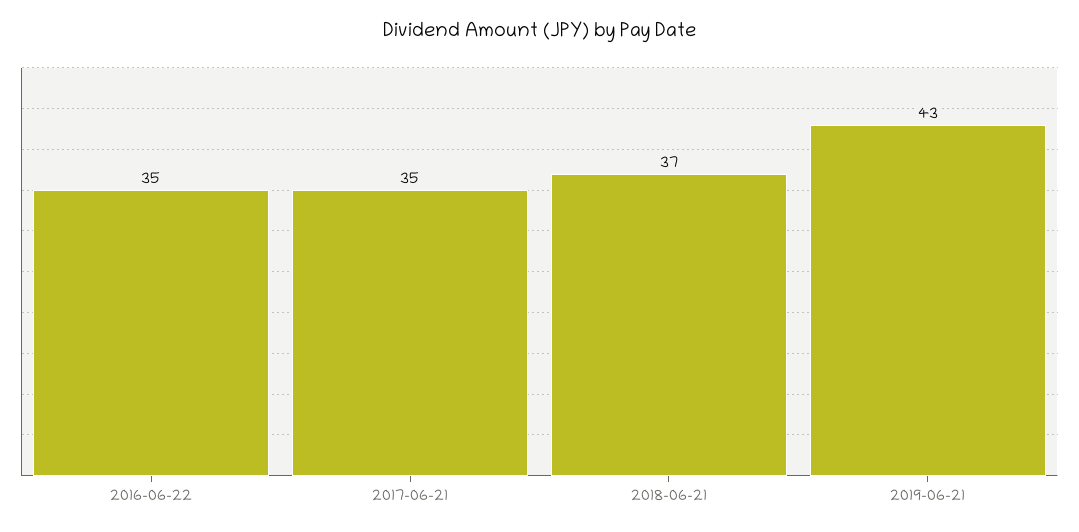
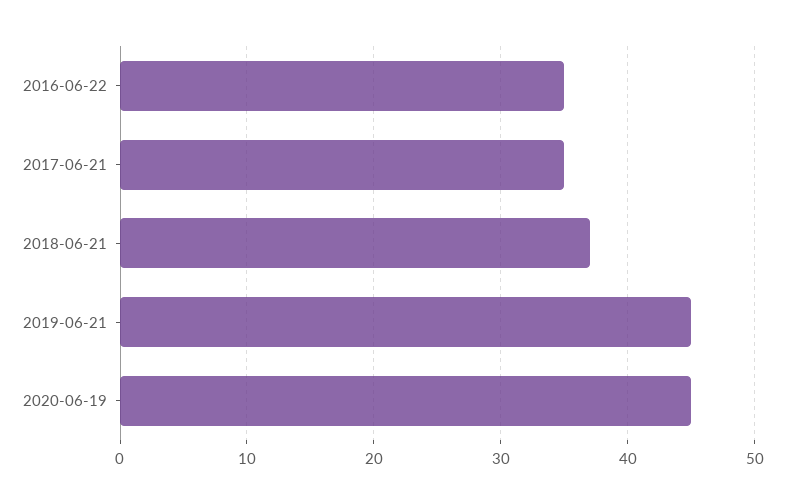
2019-06-21: 43 -> 45
2020-06-19: none -> 45

